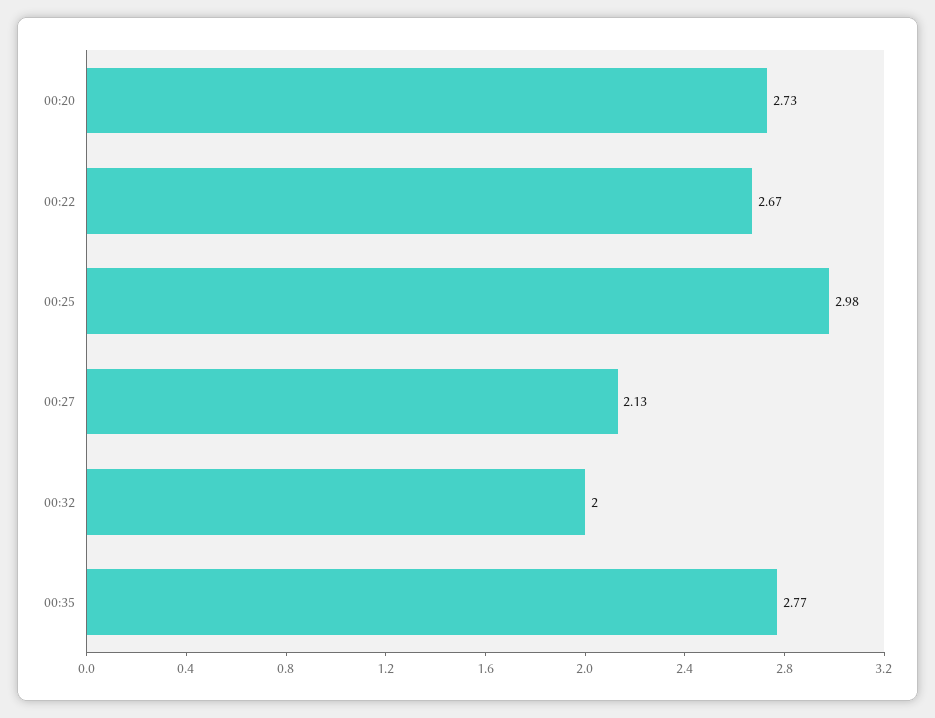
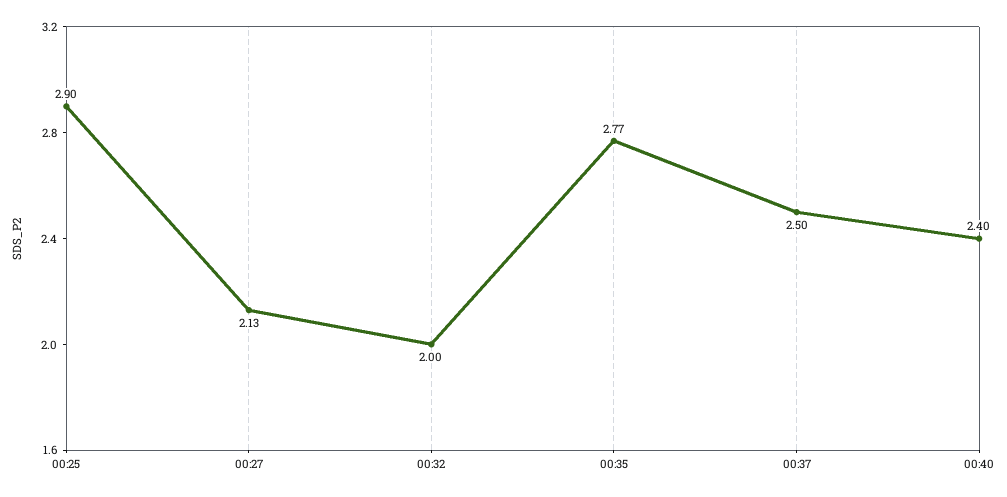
00:20: 2.73 -> none
00:22: 2.67 -> none
00:25: 2.98 -> 2.9
00:37: none -> 2.5
00:40: none -> 2.4

